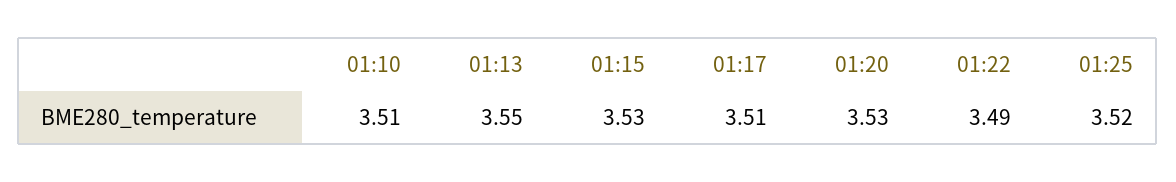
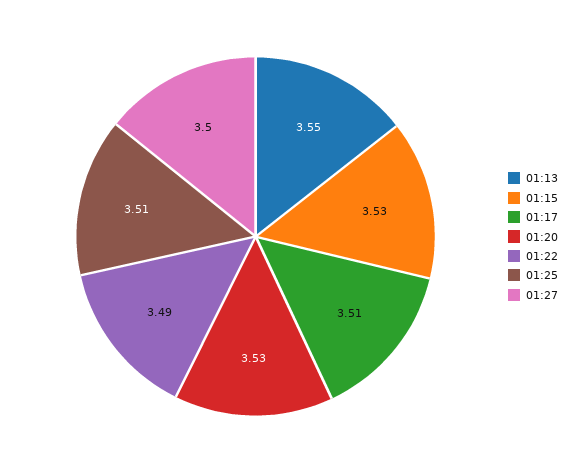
01:10: 3.51 -> none
01:25: 3.52 -> 3.51
01:27: none -> 3.5

